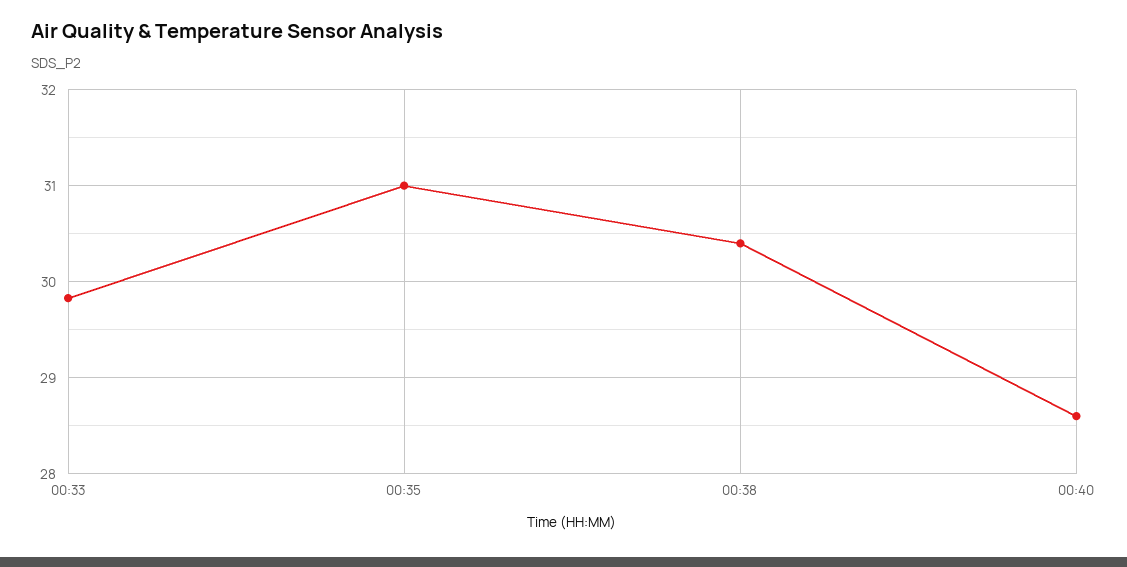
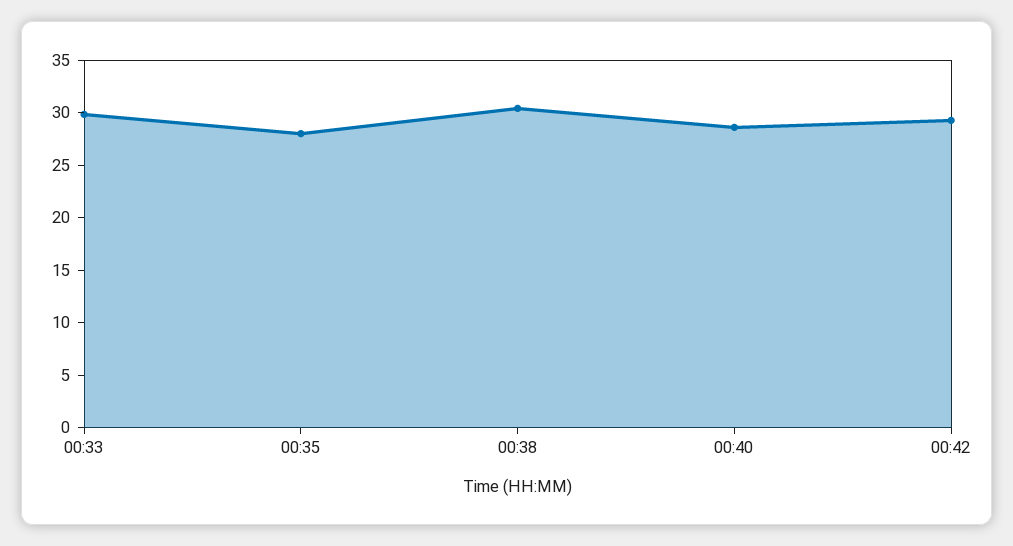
00:35: 31 -> 28
00:42: none -> 29

